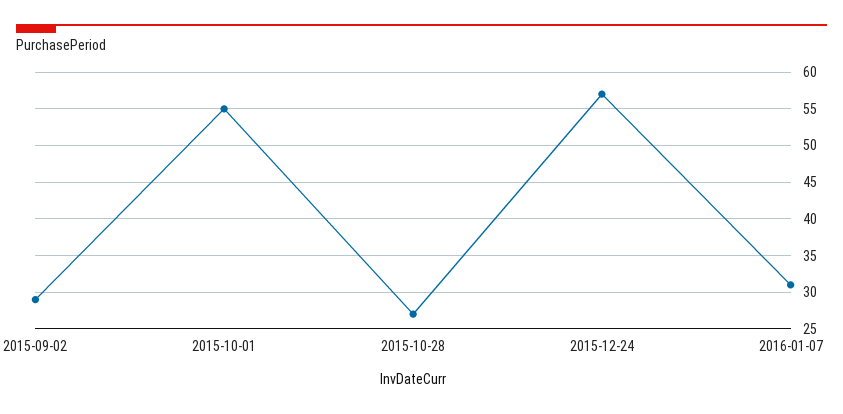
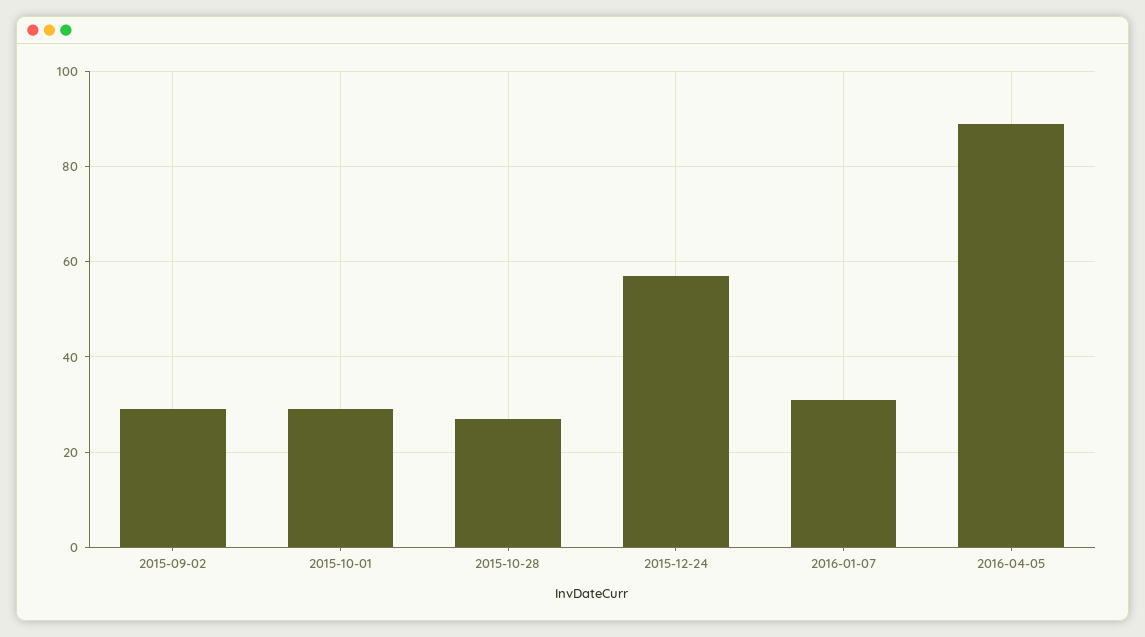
2015-10-01: 55 -> 30
2016-04-05: none -> 90

